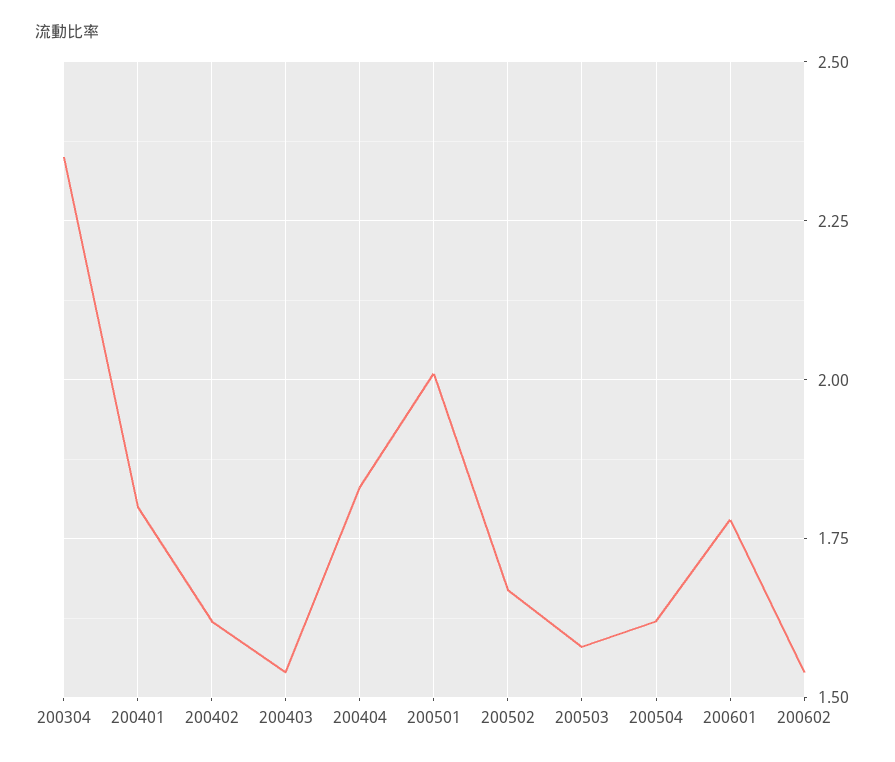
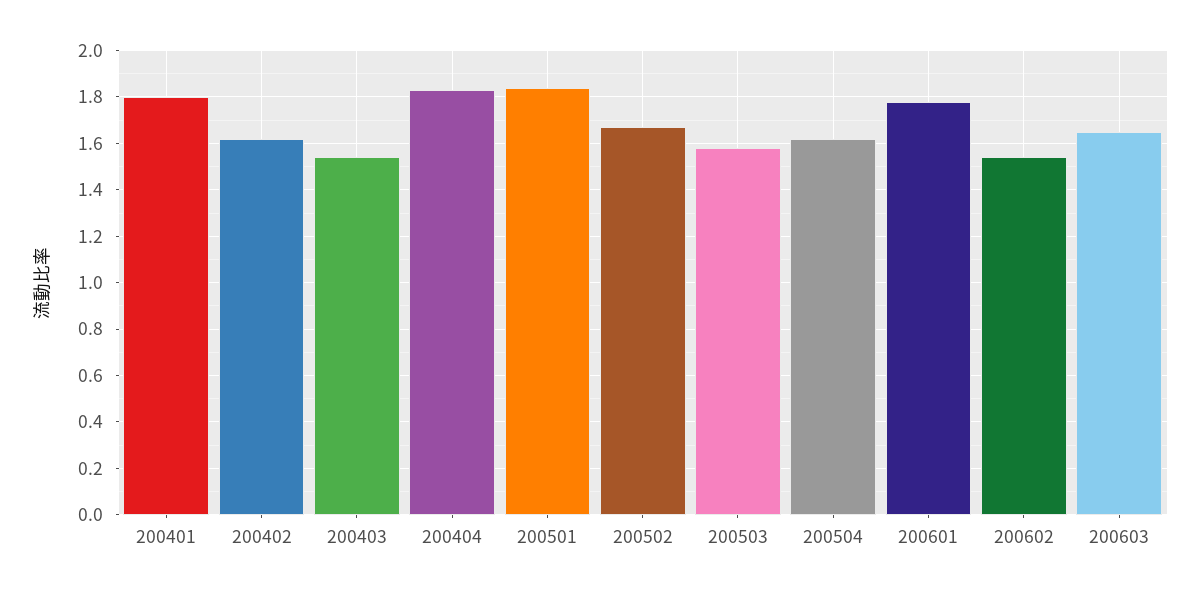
200304: 2.35 -> none
200501: 2 -> 1.85
200603: none -> 1.65

